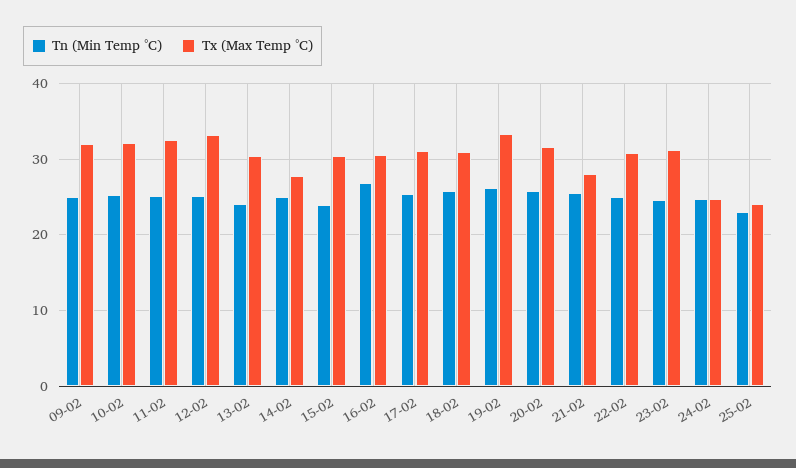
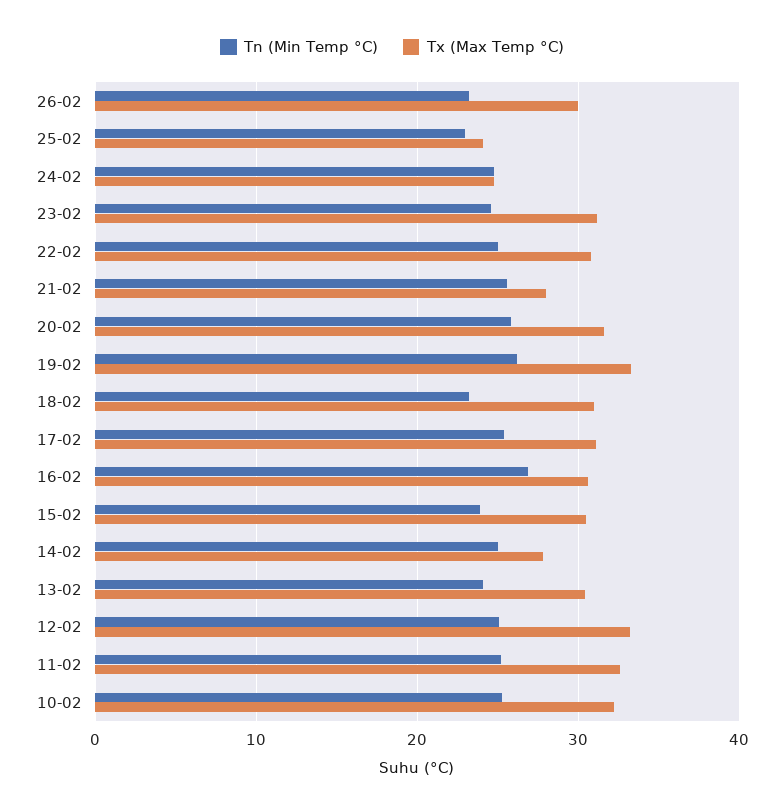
Tn (Min Temp °C), 09-02: 25 -> none
Tx (Max Temp °C), 09-02: 32 -> none
Tn (Min Temp °C), 18-02: 26 -> 23
Tn (Min Temp °C), 26-02: none -> 23
Tx (Max Temp °C), 26-02: none -> 30

